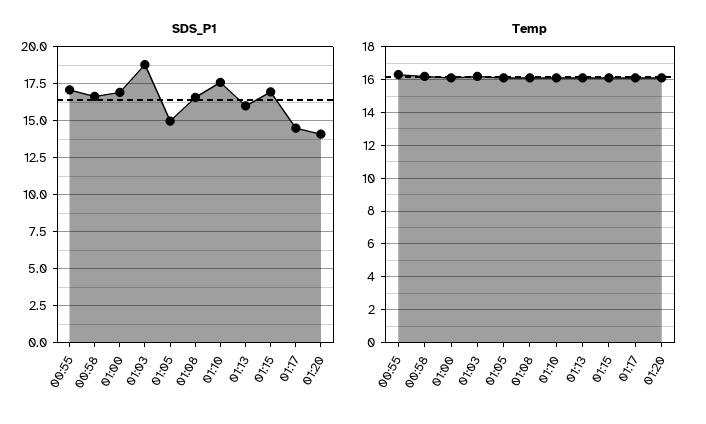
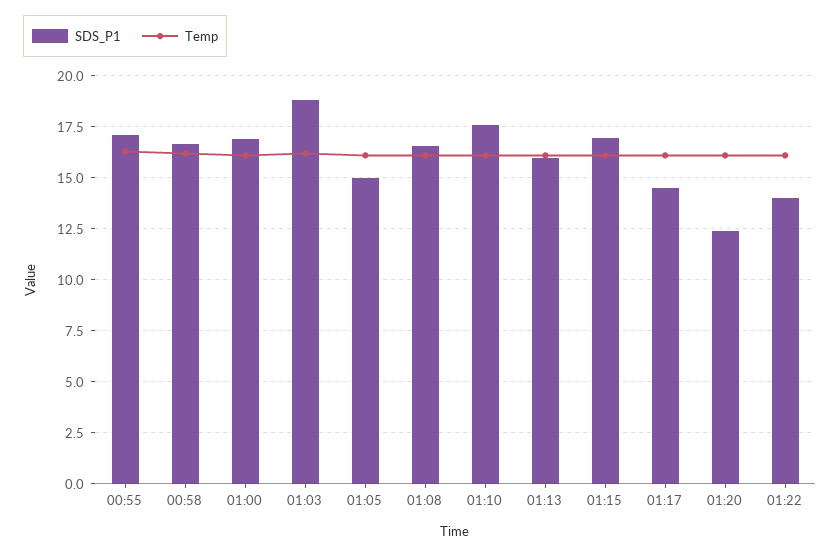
SDS_P1, 01:20: 14 -> 12.5
SDS_P1, 01:22: none -> 14
Temp, 01:22: none -> 16

